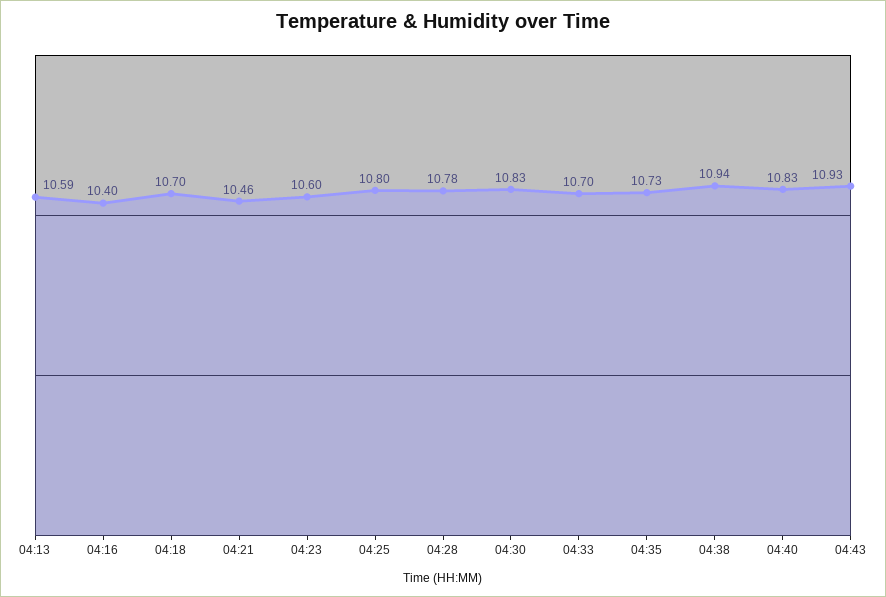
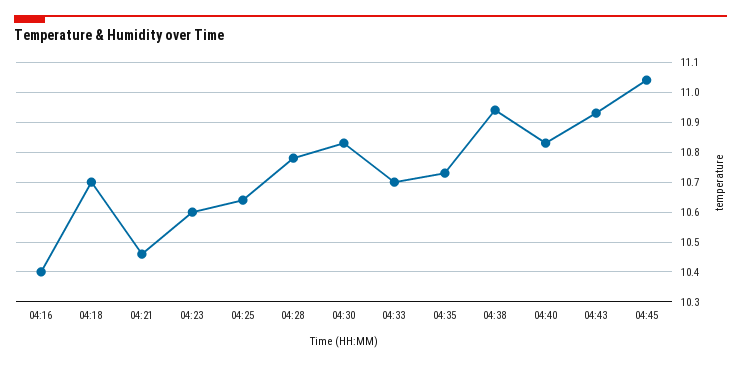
04:13: 10.59 -> none
04:25: 10.8 -> 10.65
04:45: none -> 11.05

